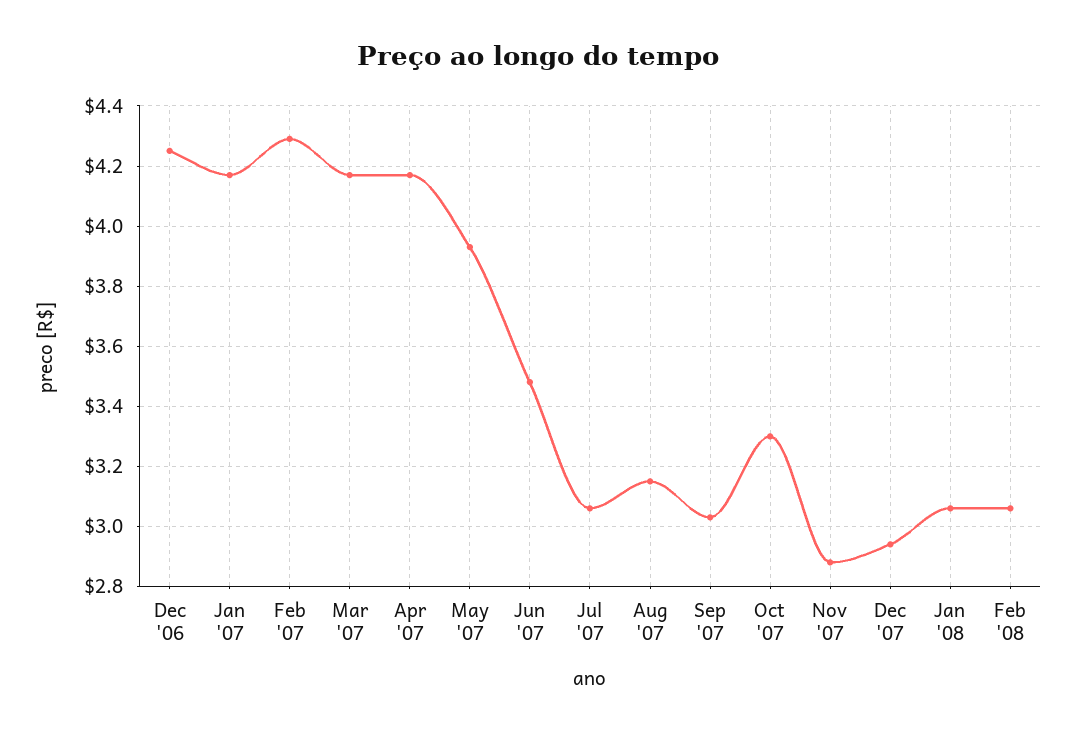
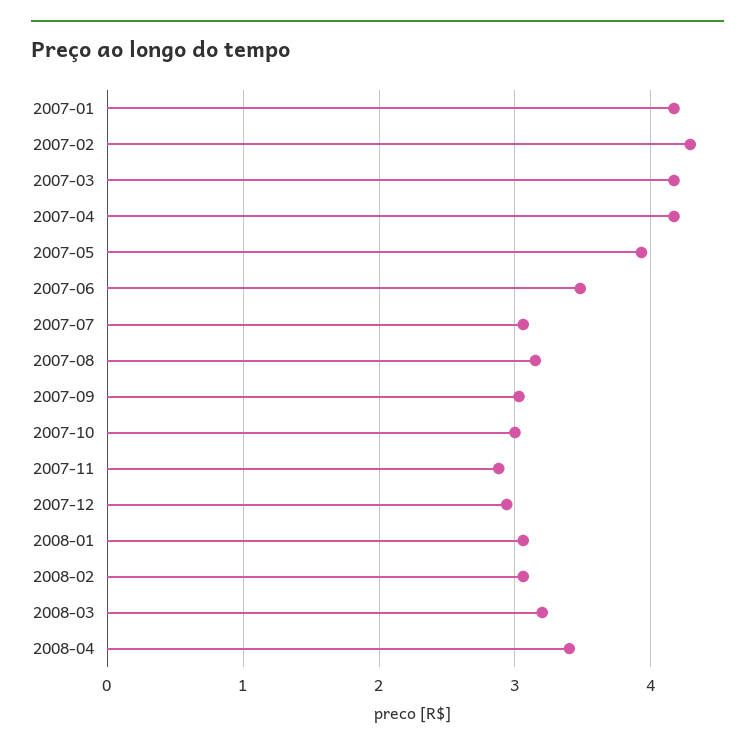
Dec '06: 4.25 -> none
Oct '07: 3.3 -> 3
2008-03: none -> 3.2
2008-04: none -> 3.4

